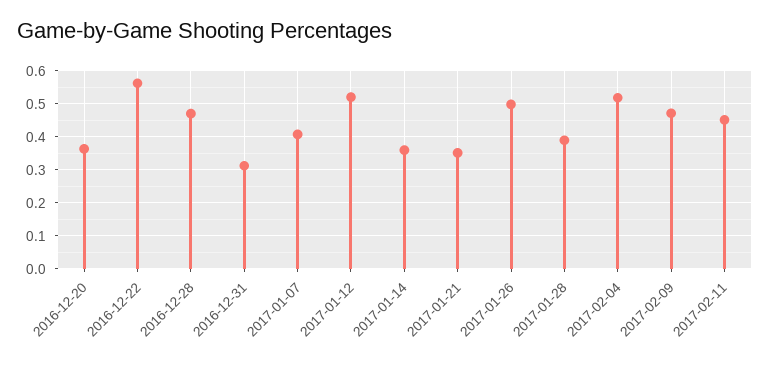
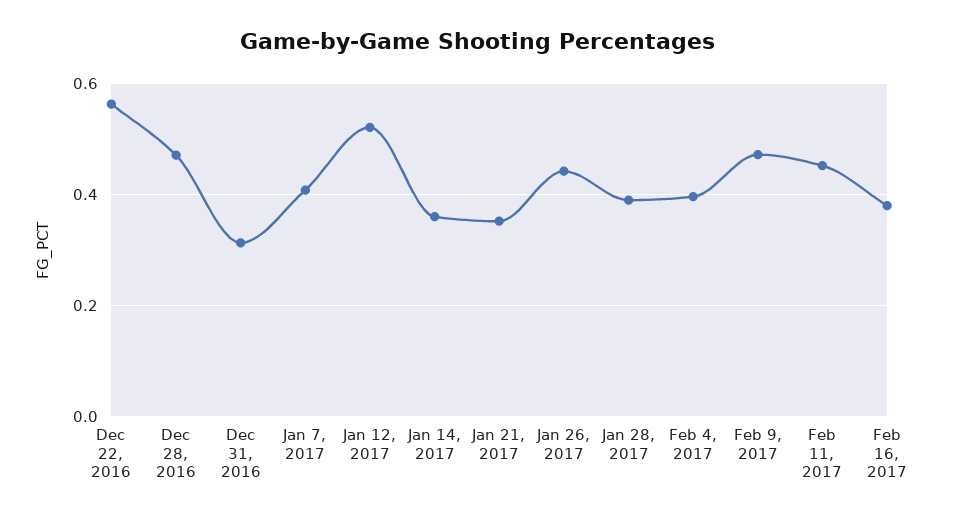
2016-12-20: 0.36 -> none
2017-01-26: 0.5 -> 0.44
2017-02-04: 0.52 -> 0.4
Feb 16, 2017: none -> 0.38

